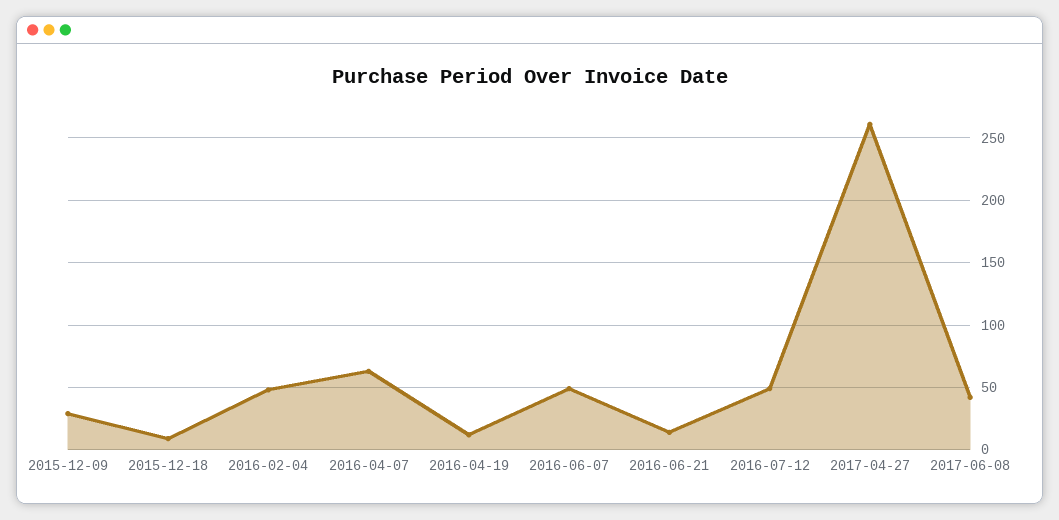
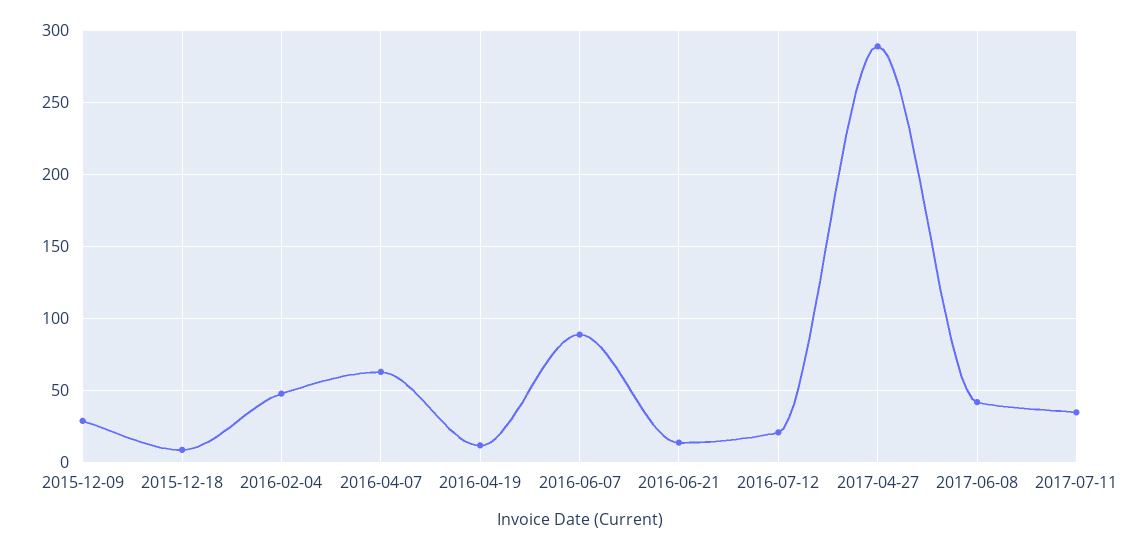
2016-06-07: 50 -> 90
2016-07-12: 50 -> 20
2017-04-27: 260 -> 290
2017-07-11: none -> 35

